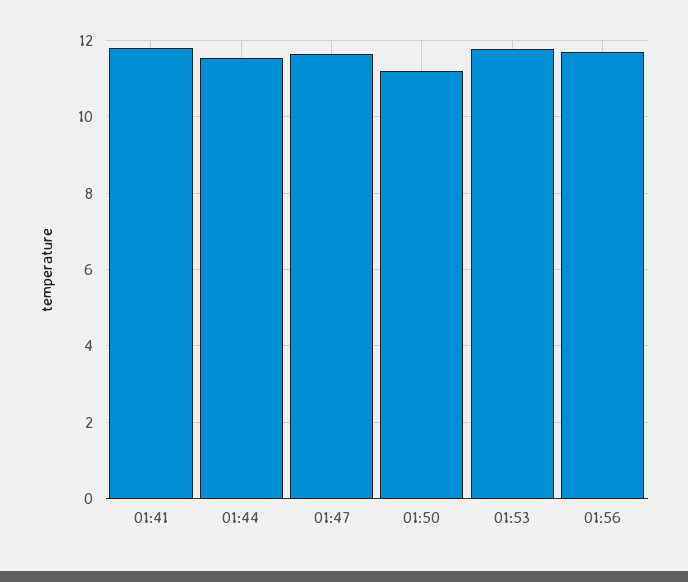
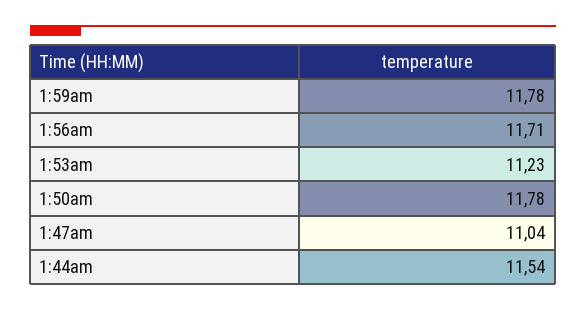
01:41: 11.8 -> none
01:47: 11.6 -> 11.04
01:50: 11.2 -> 11.78
01:53: 11.8 -> 11.23
1:59am: none -> 11.78

